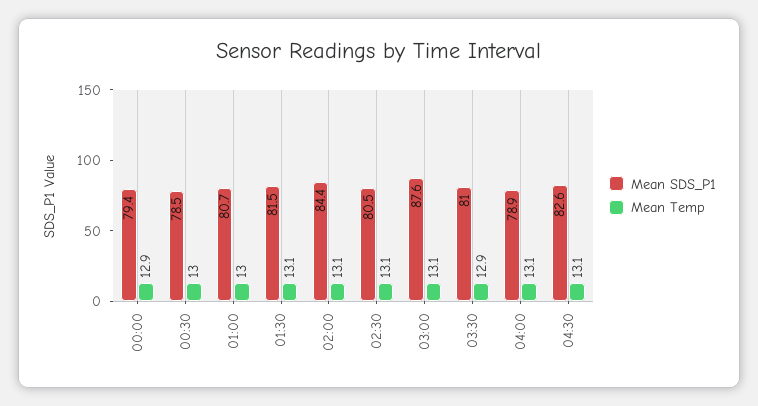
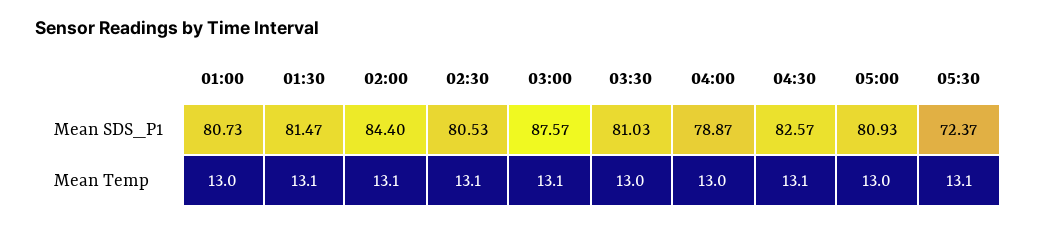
Mean SDS_P1, 00:00: 79.4 -> none
Mean Temp, 00:00: 12.9 -> none
Mean SDS_P1, 00:30: 78.5 -> none
Mean Temp, 00:30: 13 -> none
Mean Temp, 03:30: 12.9 -> 13
Mean Temp, 04:00: 13.1 -> 13
Mean SDS_P1, 05:00: none -> 80.93
Mean SDS_P1, 05:30: none -> 72.37
Mean Temp, 05:00: none -> 13
Mean Temp, 05:30: none -> 13.1

